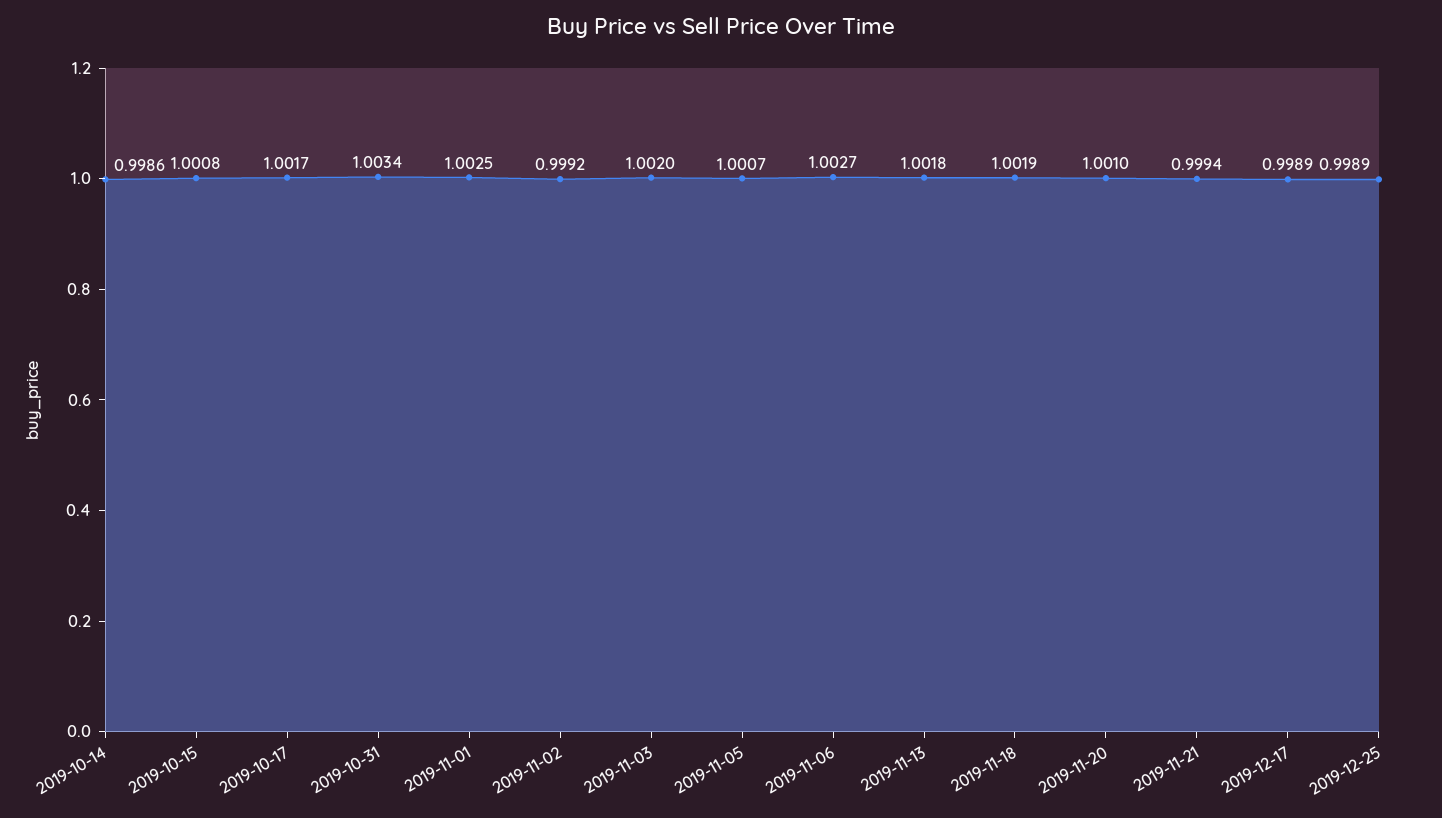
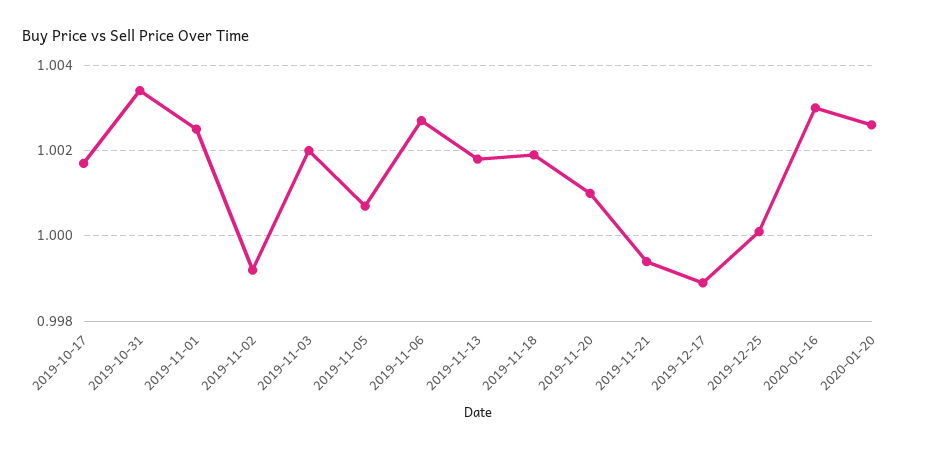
2019-10-14: 0.9986 -> none
2019-10-15: 1.0008 -> none
2019-12-25: 0.9989 -> 1
2020-01-16: none -> 1.003
2020-01-20: none -> 1.0025

